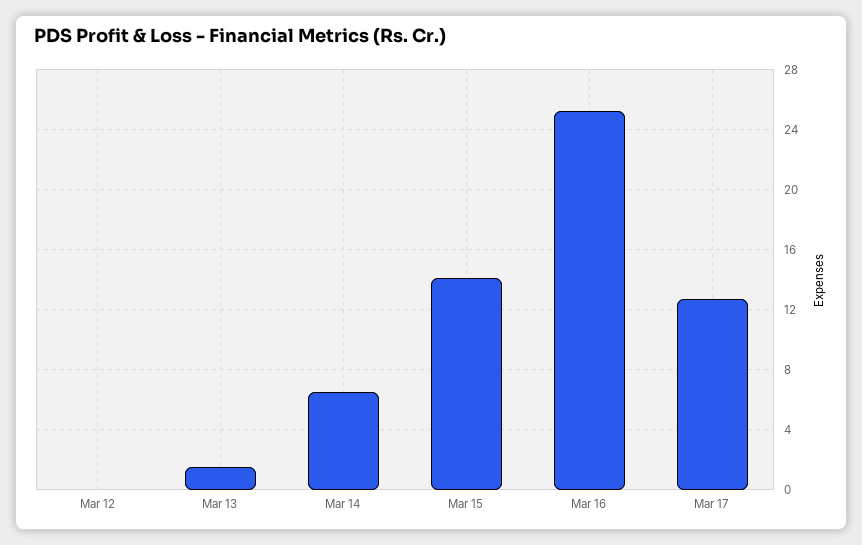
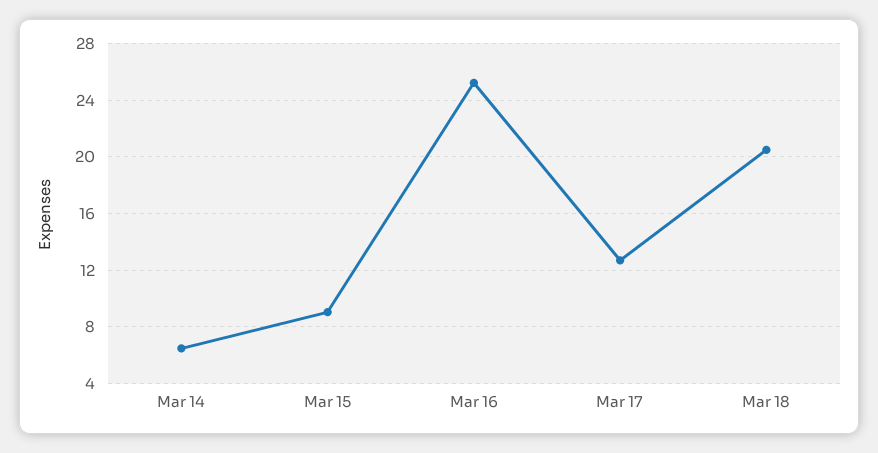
Mar 12: 0 -> none
Mar 13: 1.5 -> none
Mar 15: 14 -> 9
Mar 18: none -> 20.5

